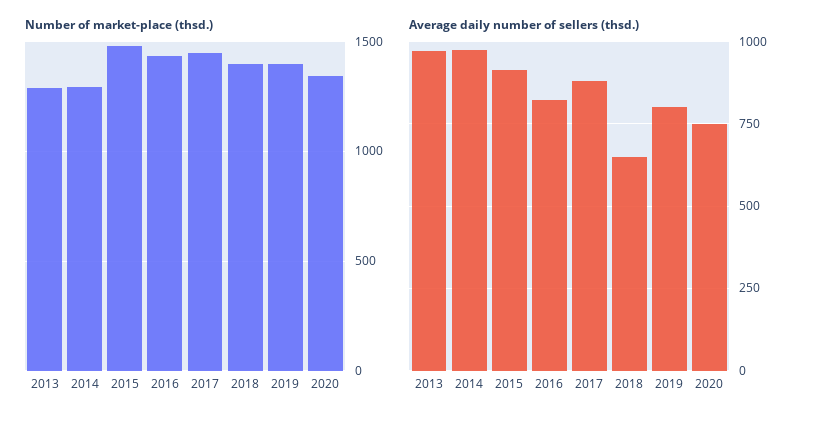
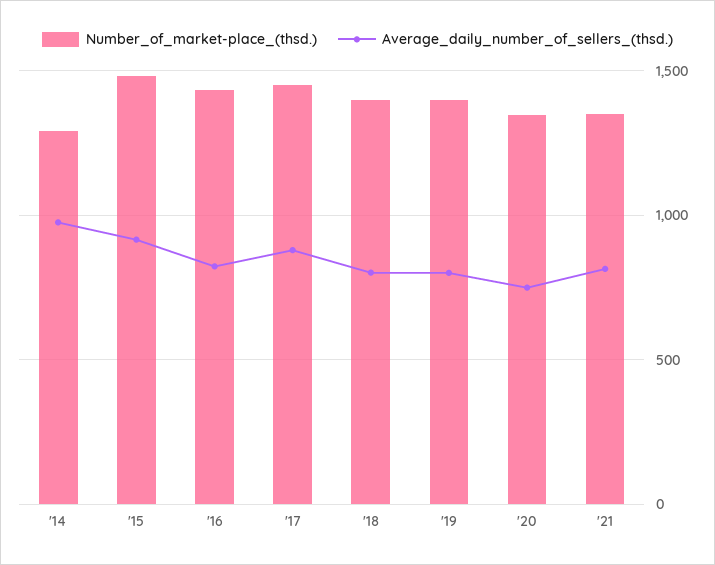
Number of market-place (thsd.), 2013: 1300 -> none
Average daily number of sellers (thsd.), 2013: 975 -> none
Average daily number of sellers (thsd.), 2018: 650 -> 800
Number of market-place (thsd.), '21: none -> 1350
Average daily number of sellers (thsd.), '21: none -> 800

